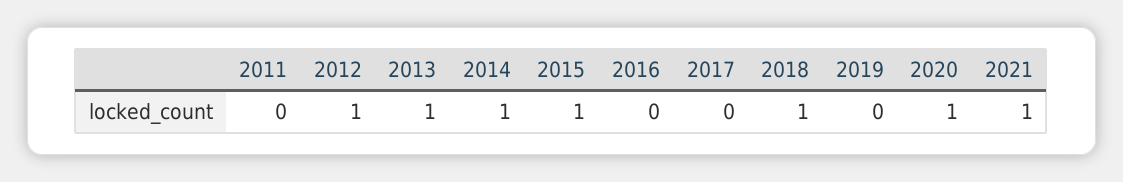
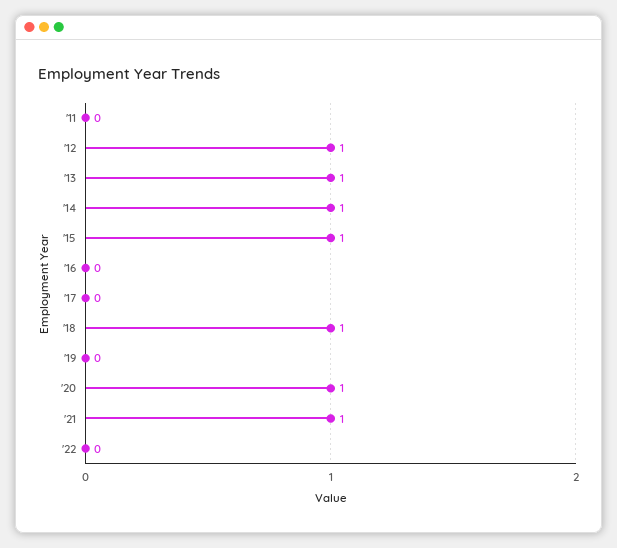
'22: none -> 0

